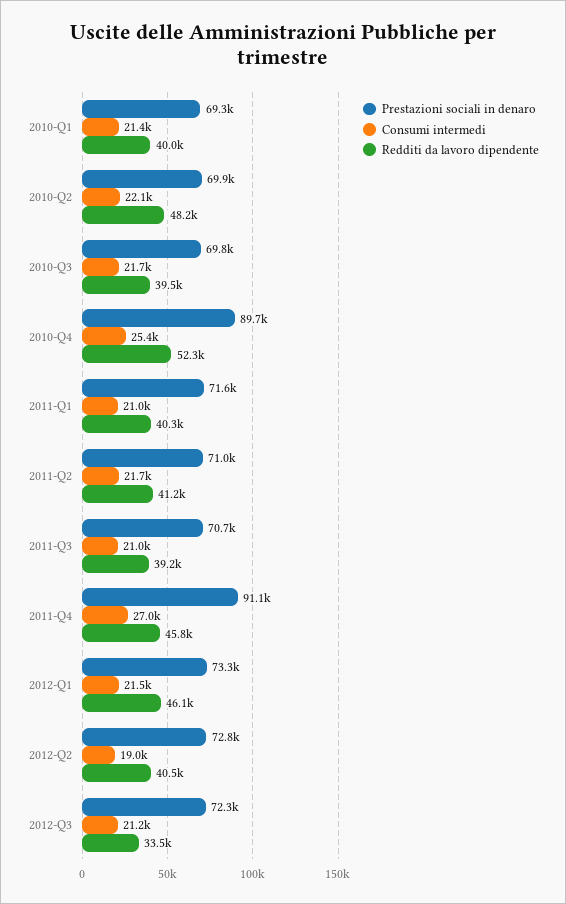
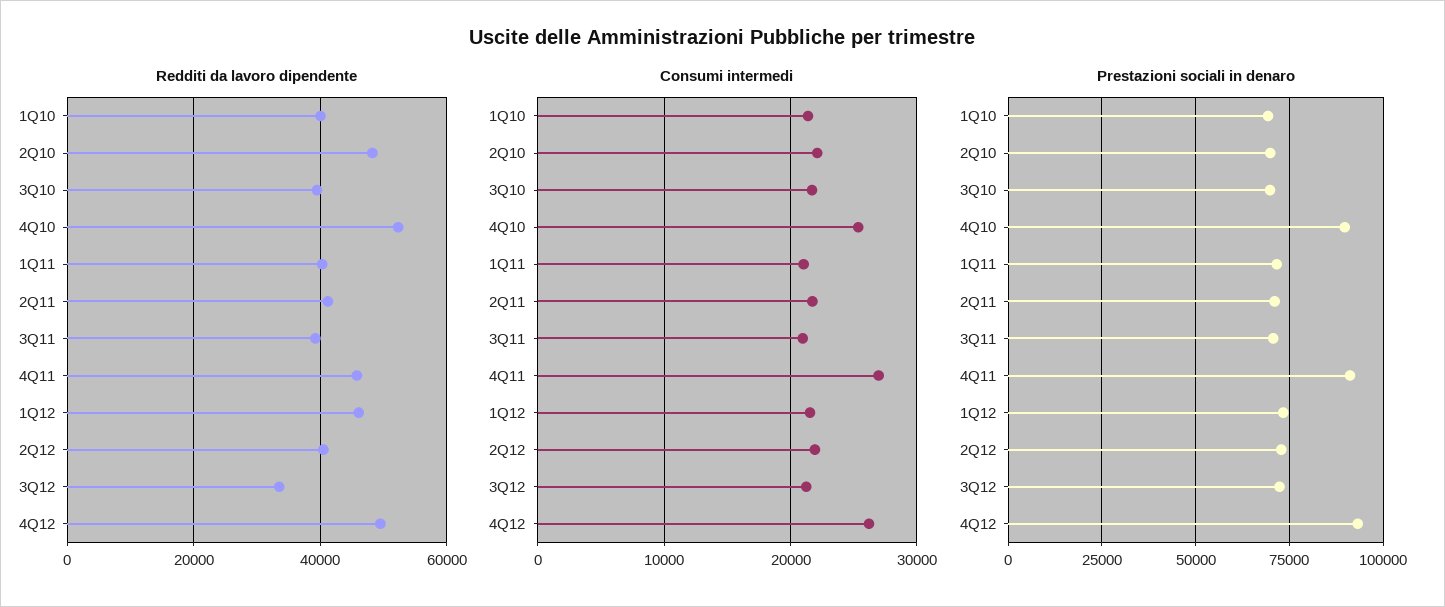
Consumi intermedi, 2012-Q2: 19000 -> 22000
Redditi da lavoro dipendente, 4Q12: none -> 50000
Consumi intermedi, 4Q12: none -> 26000
Prestazioni sociali in denaro, 4Q12: none -> 92500

